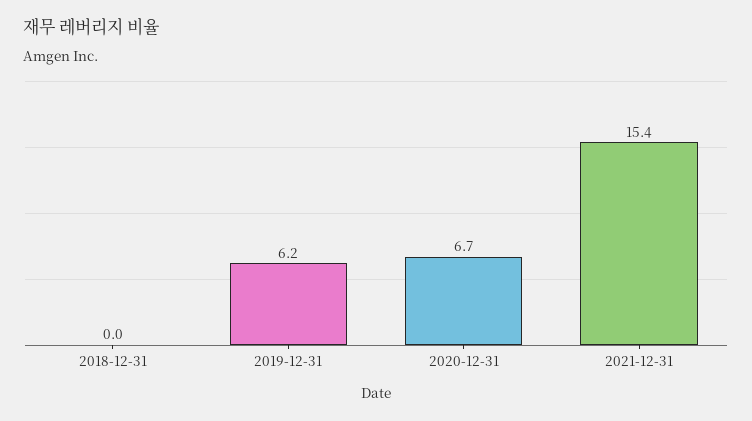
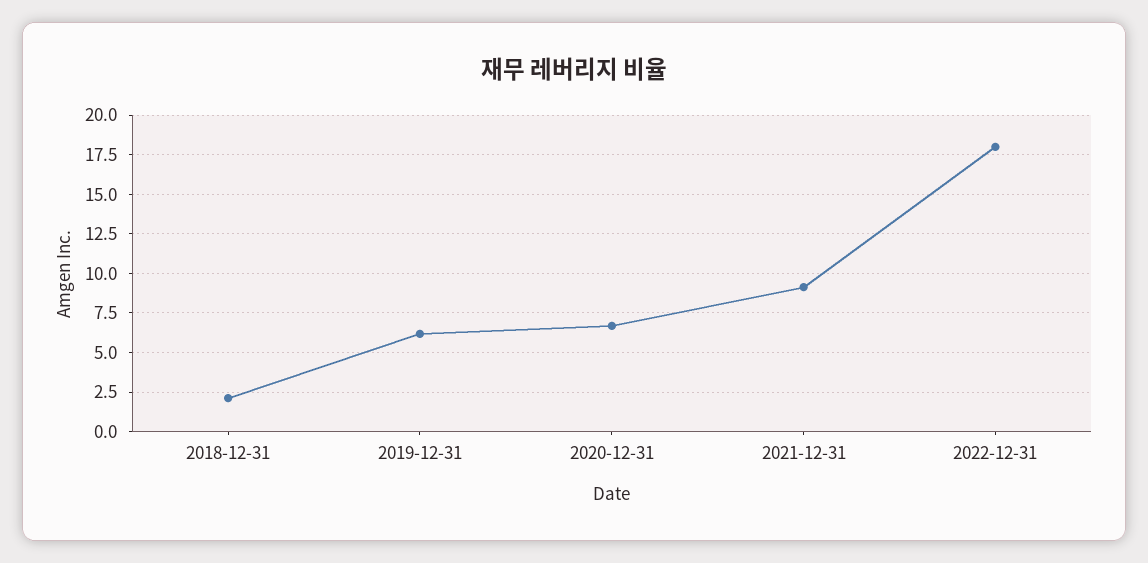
2018-12-31: 0 -> 2
2021-12-31: 15.4 -> 9
2022-12-31: none -> 18

